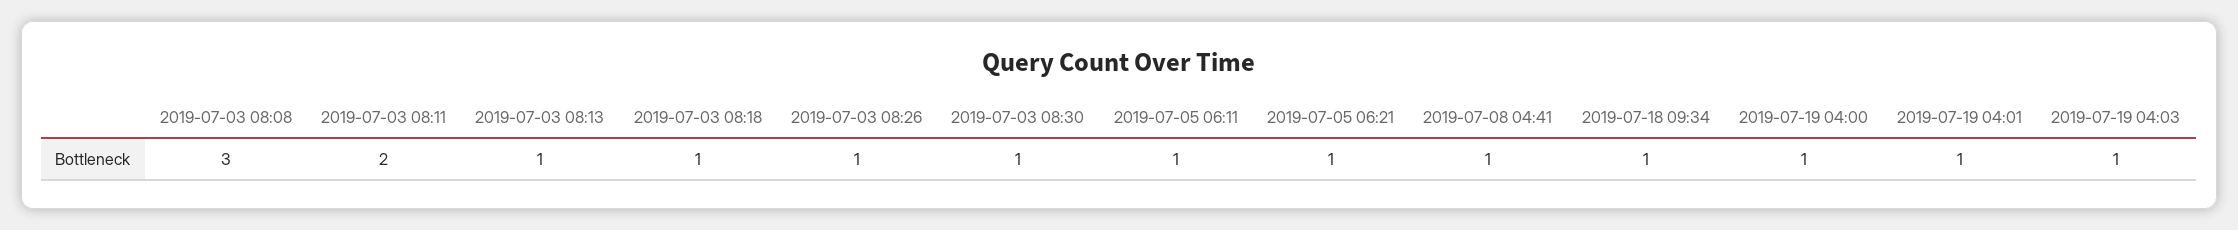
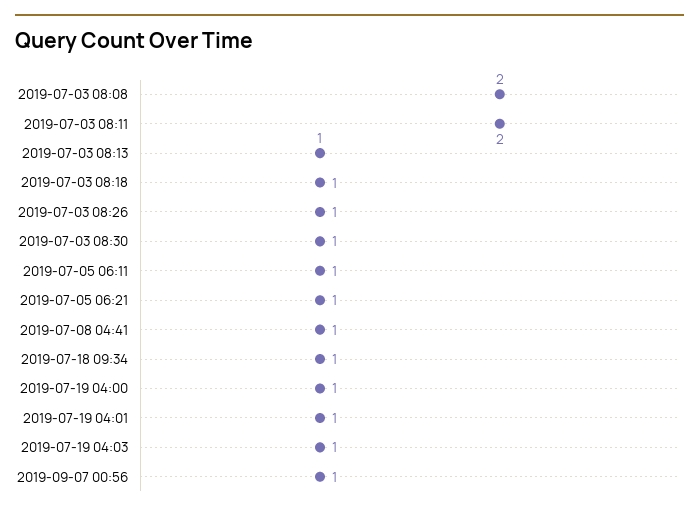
2019-07-03 08:08: 3 -> 2
2019-09-07 00:56: none -> 1

